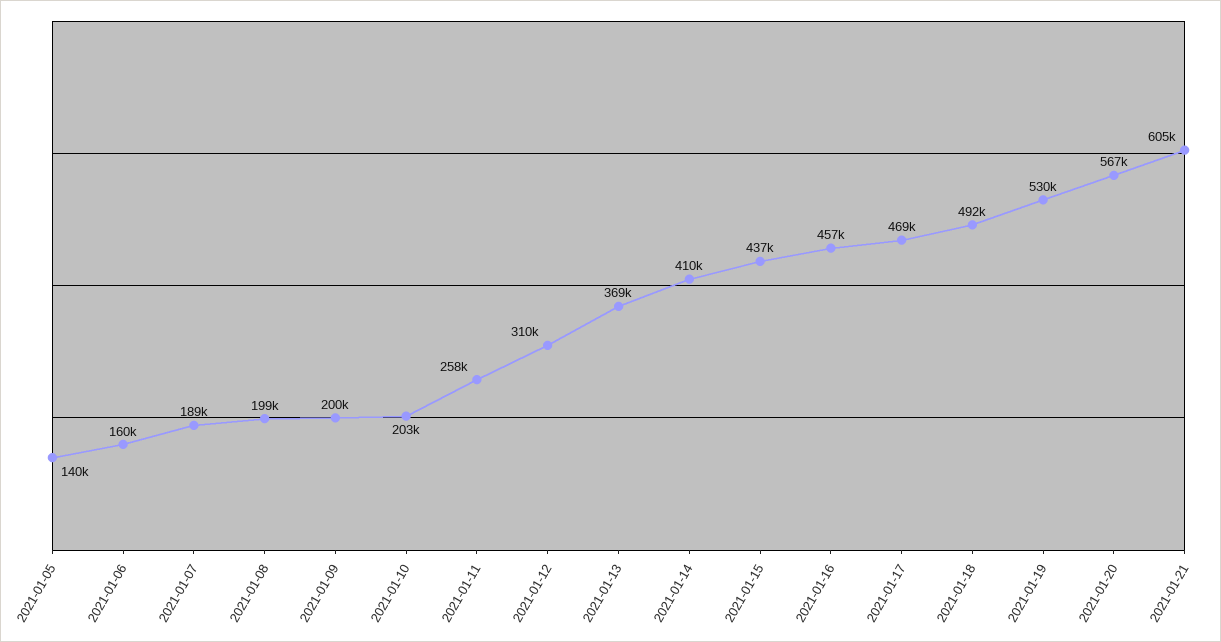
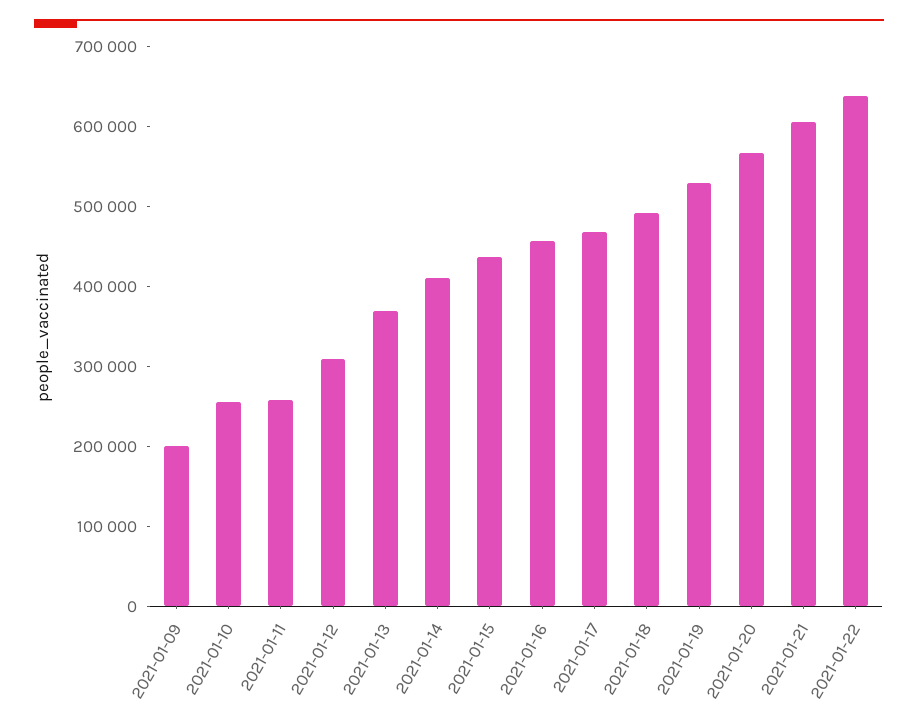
2021-01-05: 140000 -> none
2021-01-06: 160000 -> none
2021-01-07: 189000 -> none
2021-01-08: 199000 -> none
2021-01-10: 203000 -> 260000
2021-01-22: none -> 640000

